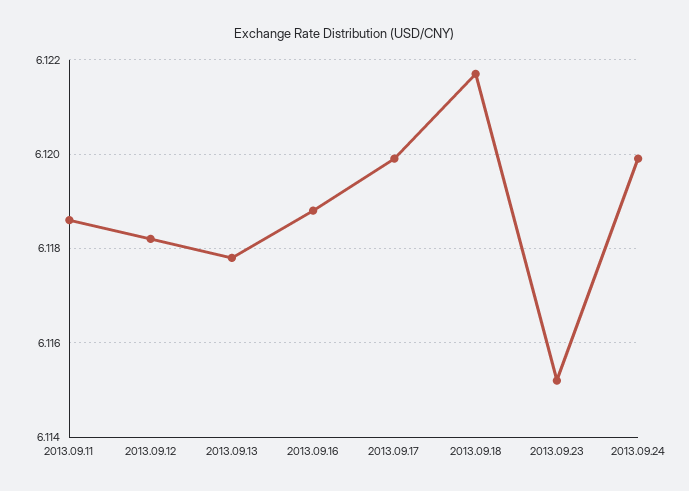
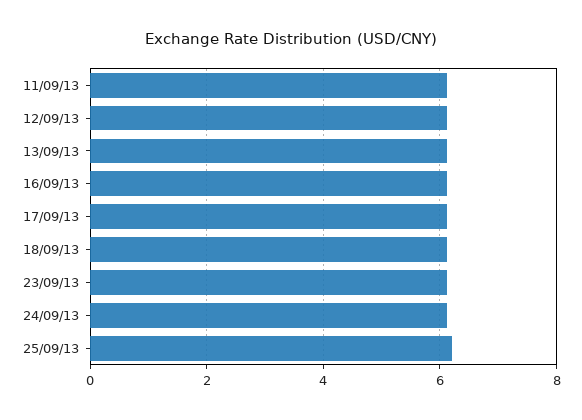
25/09/13: none -> 6.2

